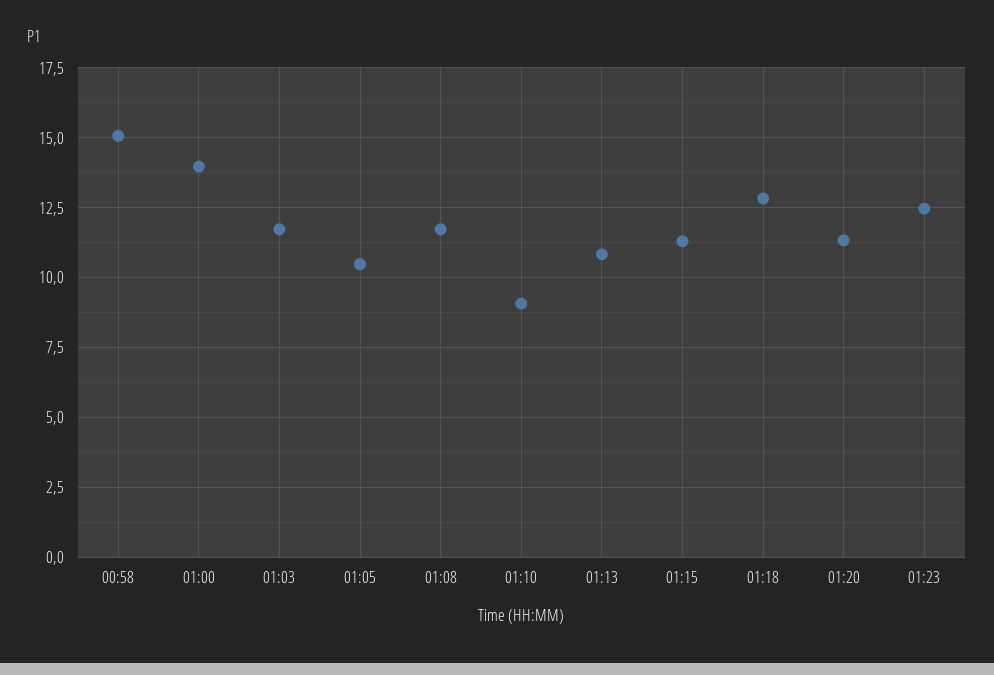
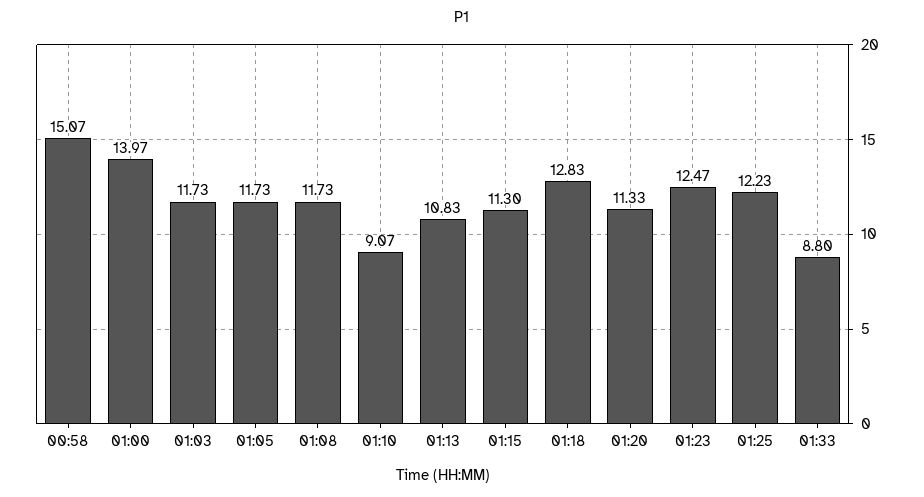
01:05: 10.5 -> 11.73
01:25: none -> 12.23
01:33: none -> 8.8

